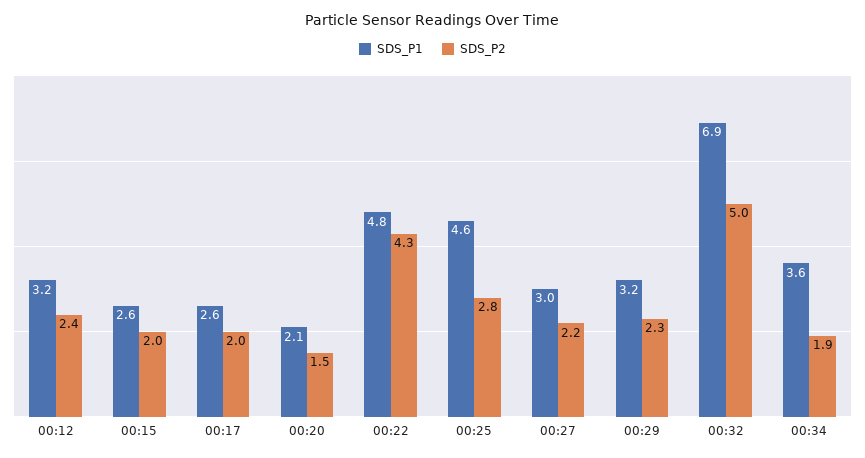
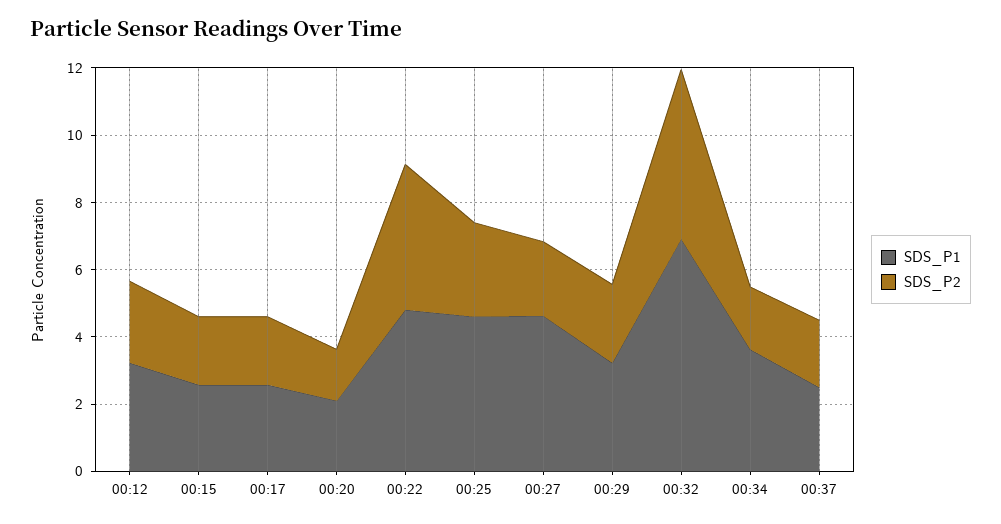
SDS_P1, 00:27: 3 -> 4.5
SDS_P1, 00:37: none -> 2.5
SDS_P2, 00:37: none -> 2

